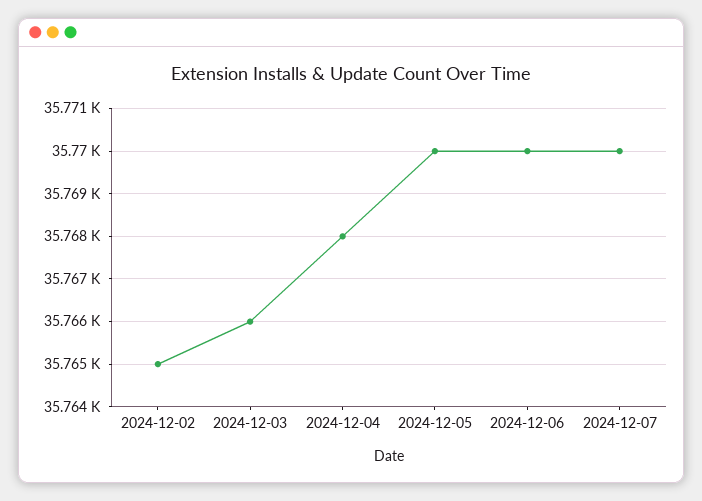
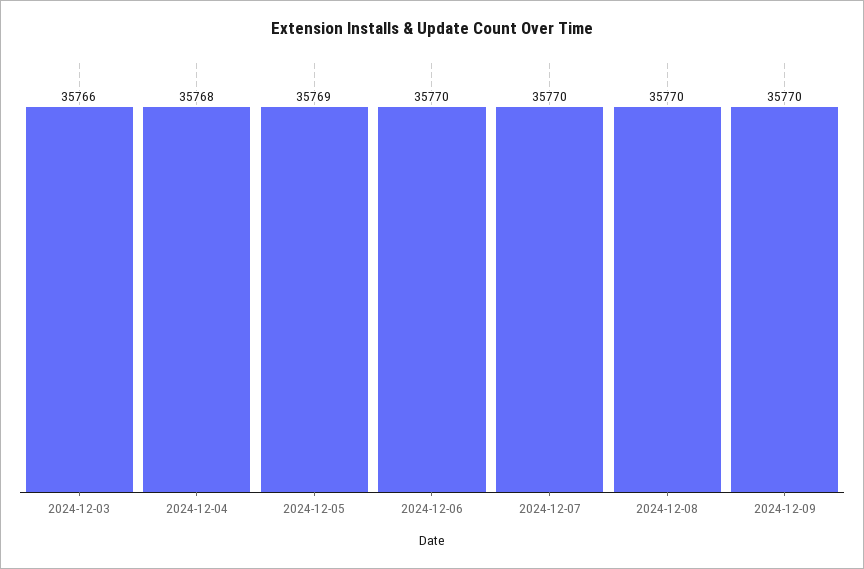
2024-12-02: 35765 -> none
2024-12-05: 35770 -> 35769
2024-12-08: none -> 35770
2024-12-09: none -> 35770

